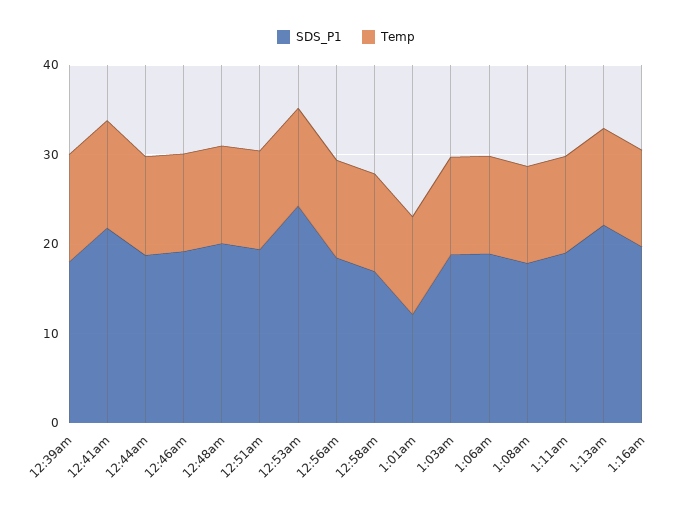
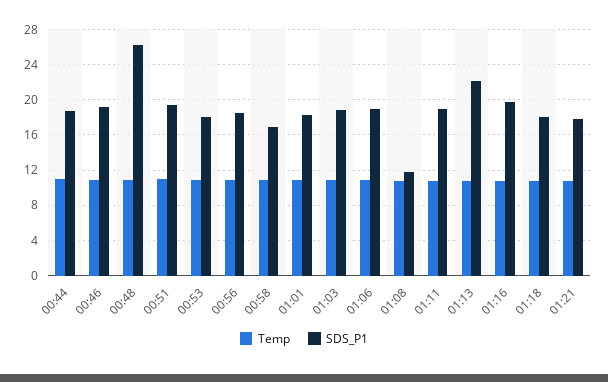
SDS_P1, 12:39am: 18 -> none
Temp, 12:39am: 12 -> none
SDS_P1, 12:41am: 22 -> none
Temp, 12:41am: 12 -> none
SDS_P1, 12:48am: 20 -> 26
SDS_P1, 12:53am: 24 -> 18
SDS_P1, 1:01am: 12 -> 18
SDS_P1, 1:08am: 18 -> 12
Temp, 01:18: none -> 11
SDS_P1, 01:18: none -> 18
Temp, 01:21: none -> 11
SDS_P1, 01:21: none -> 18

